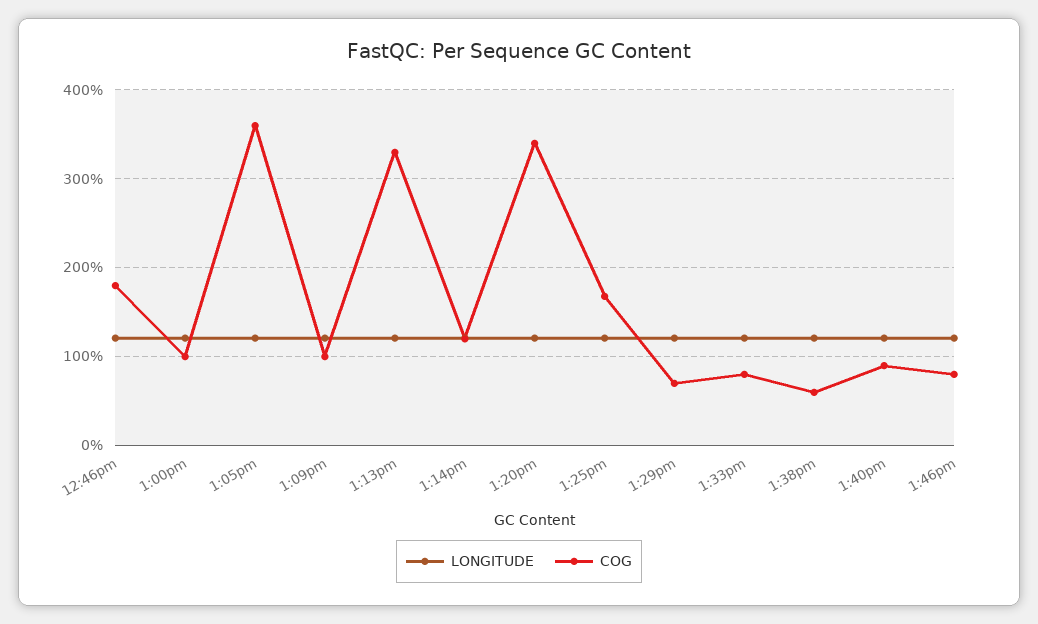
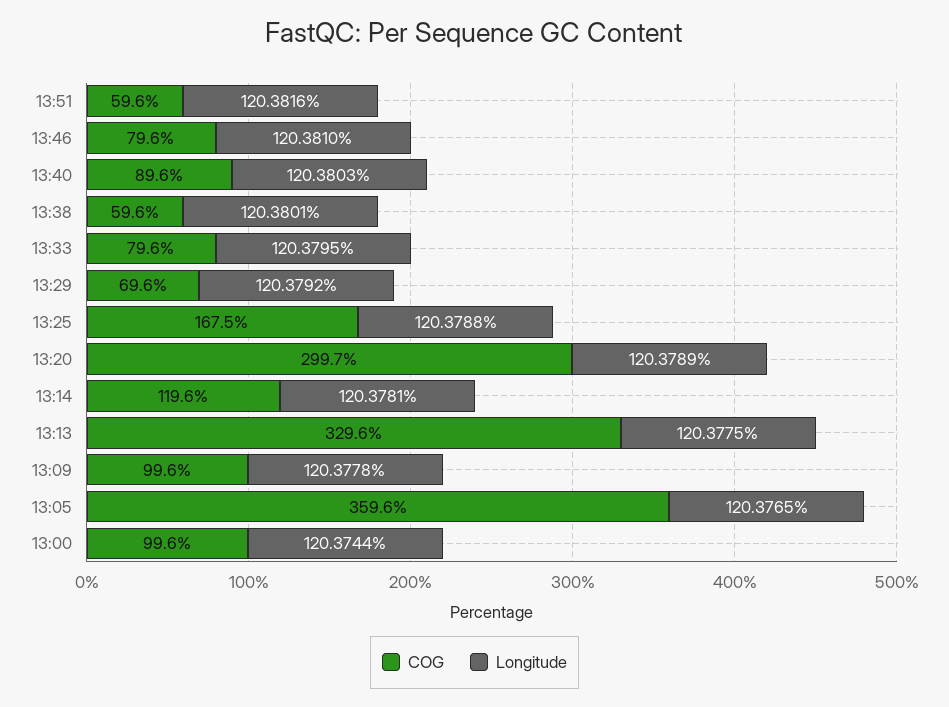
LONGITUDE, 12:46pm: 120 -> none
COG, 12:46pm: 180 -> none
COG, 1:20pm: 340 -> 299.7
COG, 13:51: none -> 59.6
LONGITUDE, 13:51: none -> 120.3816

